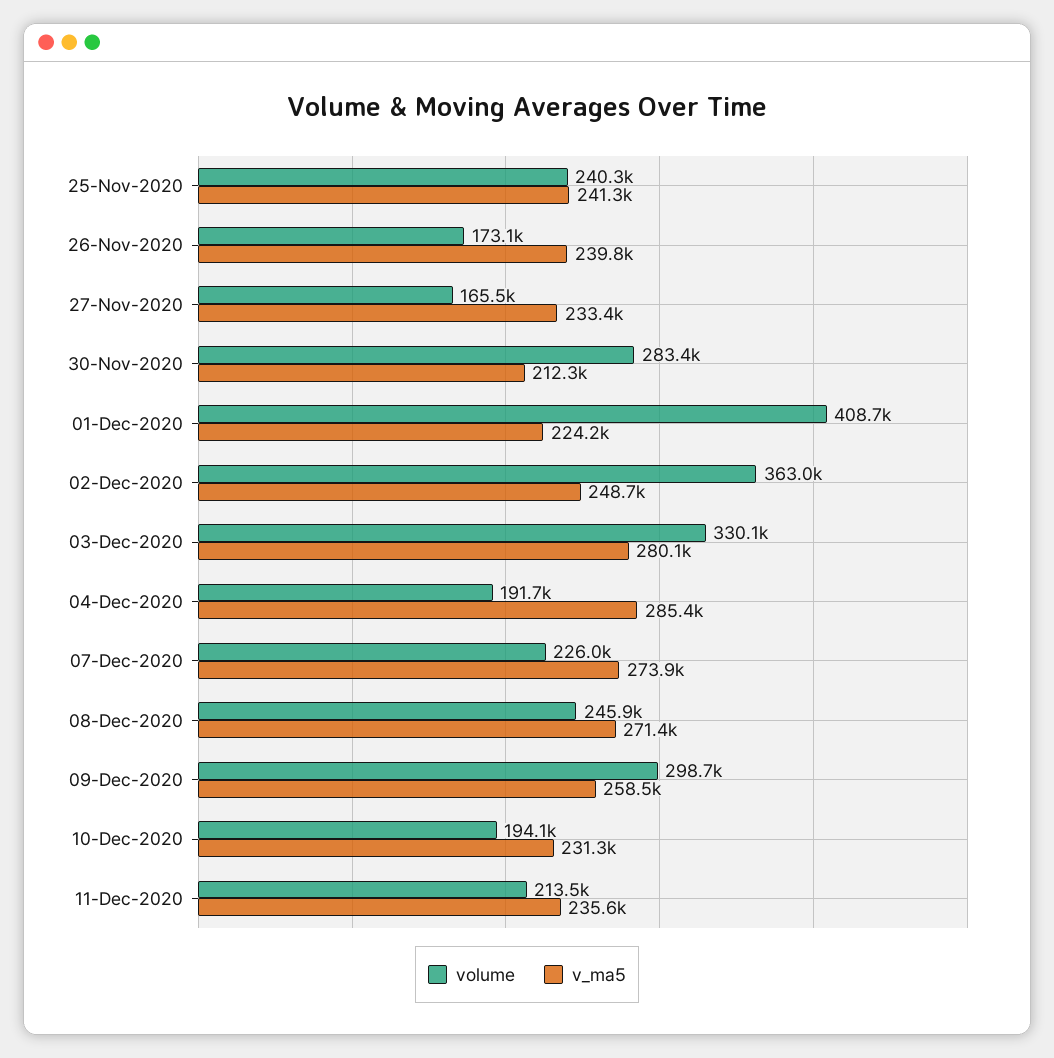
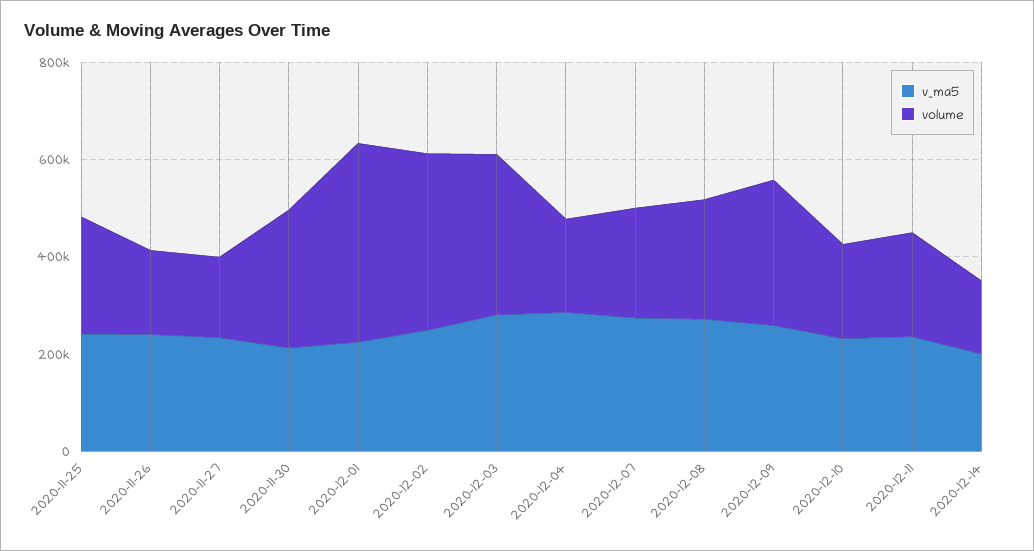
v_ma5, 2020-12-14: none -> 200000
volume, 2020-12-14: none -> 150000

